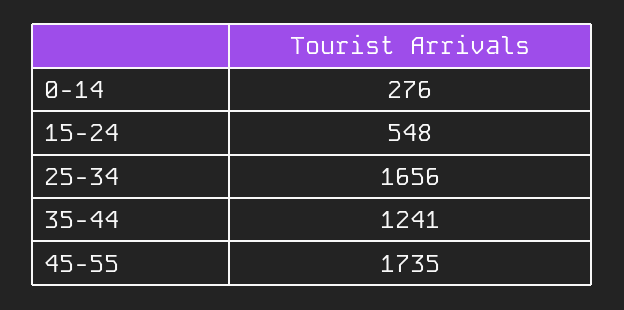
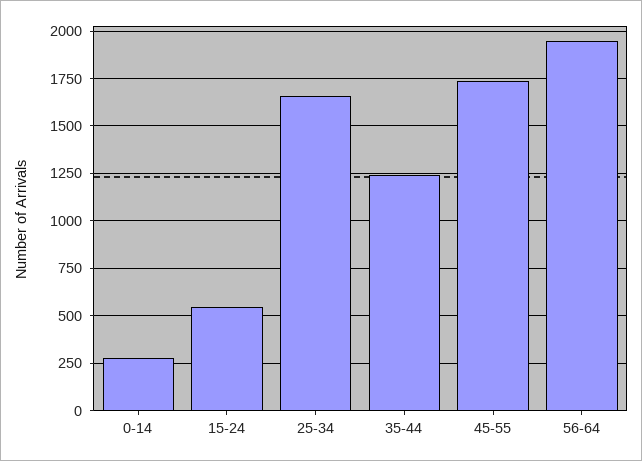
56-64: none -> 1950

